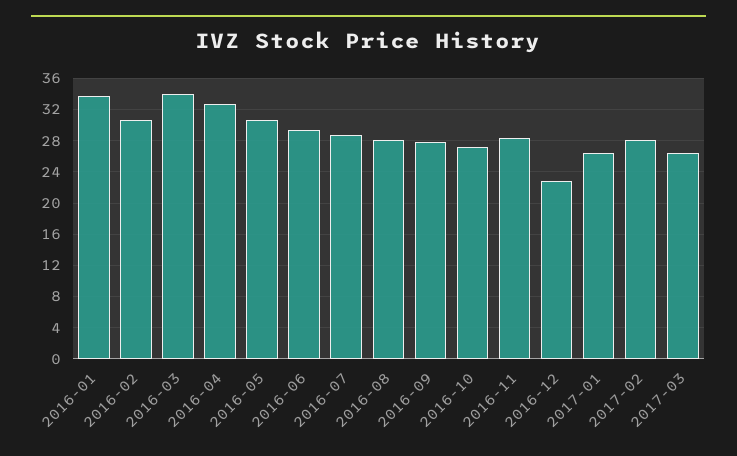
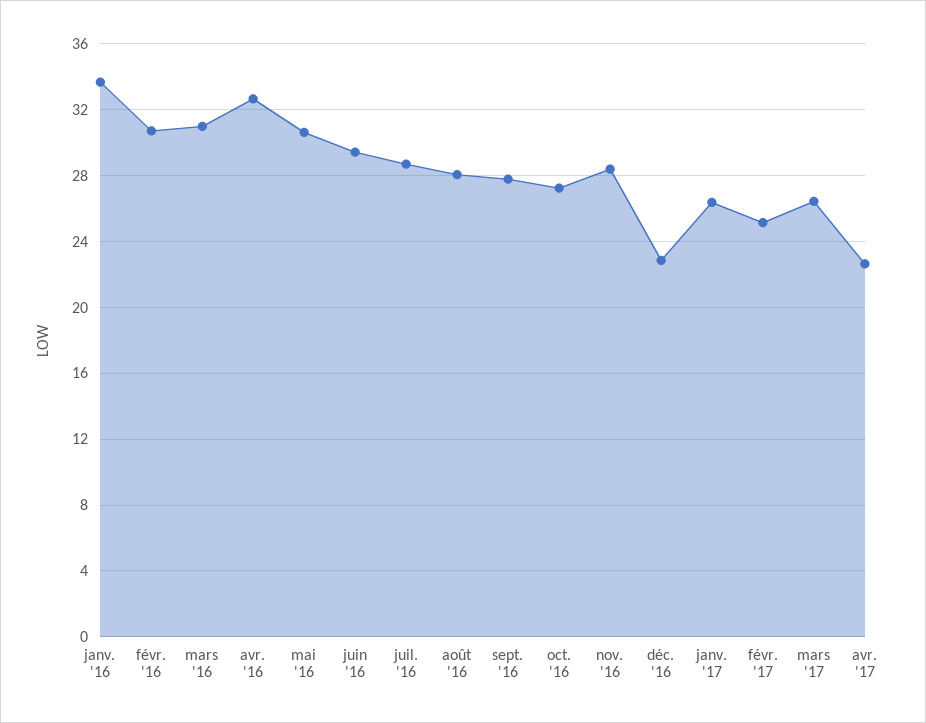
2016-03: 34 -> 31
2017-02: 28 -> 25
avr. '17: none -> 22.5

